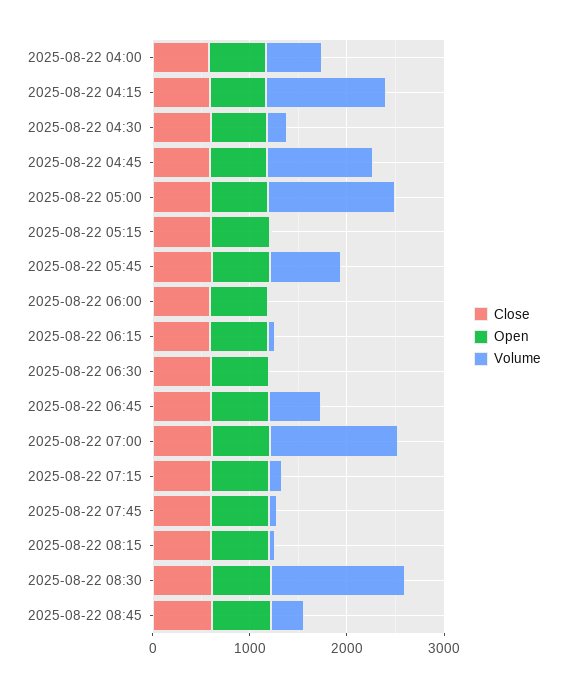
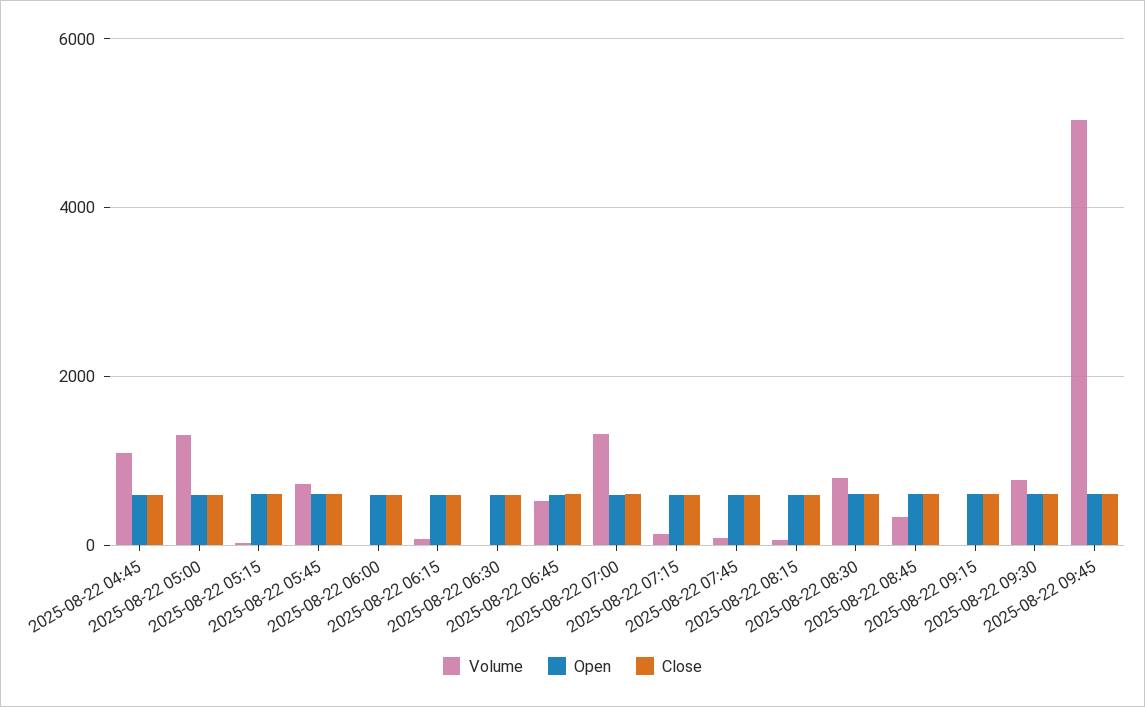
Close, 2025-08-22 04:00: 600 -> none
Open, 2025-08-22 04:00: 600 -> none
Volume, 2025-08-22 04:00: 600 -> none
Close, 2025-08-22 04:15: 600 -> none
Open, 2025-08-22 04:15: 600 -> none
Volume, 2025-08-22 04:15: 1200 -> none
Close, 2025-08-22 04:30: 600 -> none
Open, 2025-08-22 04:30: 600 -> none
Volume, 2025-08-22 04:30: 200 -> none
Volume, 2025-08-22 08:30: 1400 -> 800
Volume, 2025-08-22 09:15: none -> 0
Open, 2025-08-22 09:15: none -> 600
Close, 2025-08-22 09:15: none -> 600
Volume, 2025-08-22 09:30: none -> 800
Open, 2025-08-22 09:30: none -> 600
Close, 2025-08-22 09:30: none -> 600
Volume, 2025-08-22 09:45: none -> 5000
Open, 2025-08-22 09:45: none -> 600
Close, 2025-08-22 09:45: none -> 600

